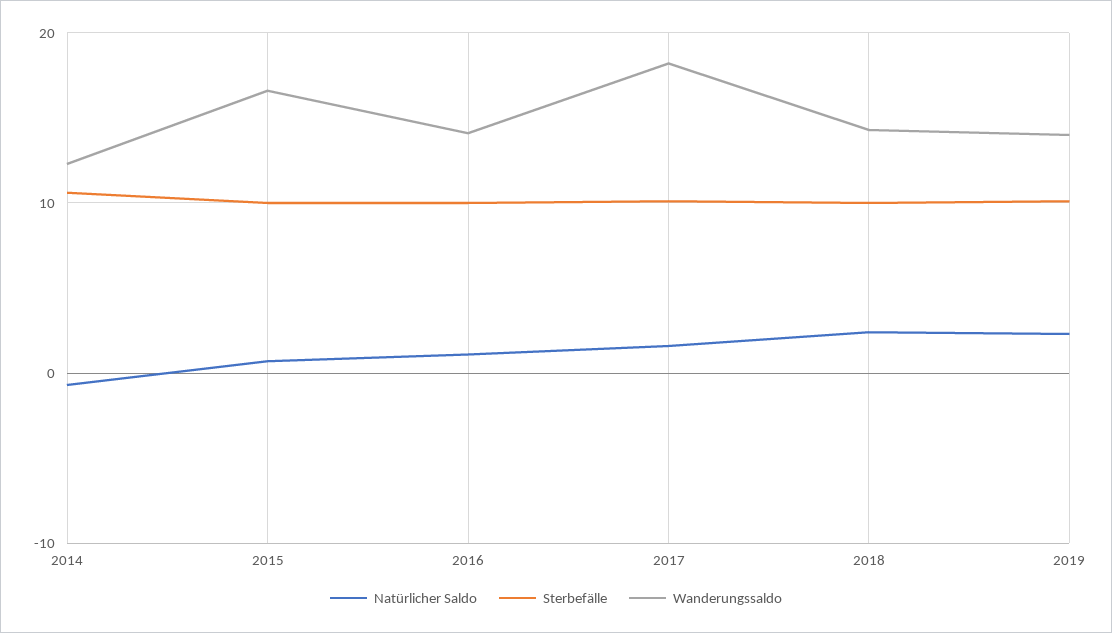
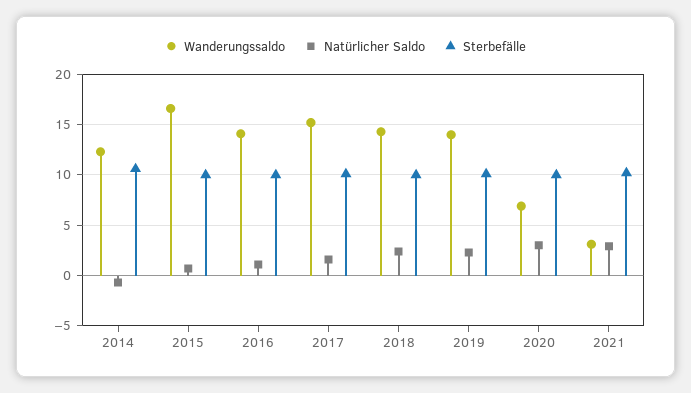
Wanderungssaldo, 2017: 18 -> 15
Wanderungssaldo, 2020: none -> 7
Natürlicher Saldo, 2020: none -> 3
Sterbefälle, 2020: none -> 10
Wanderungssaldo, 2021: none -> 3
Natürlicher Saldo, 2021: none -> 3
Sterbefälle, 2021: none -> 10

